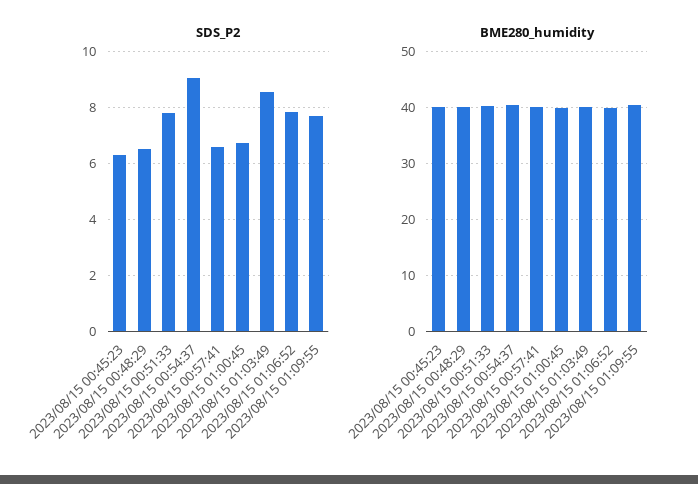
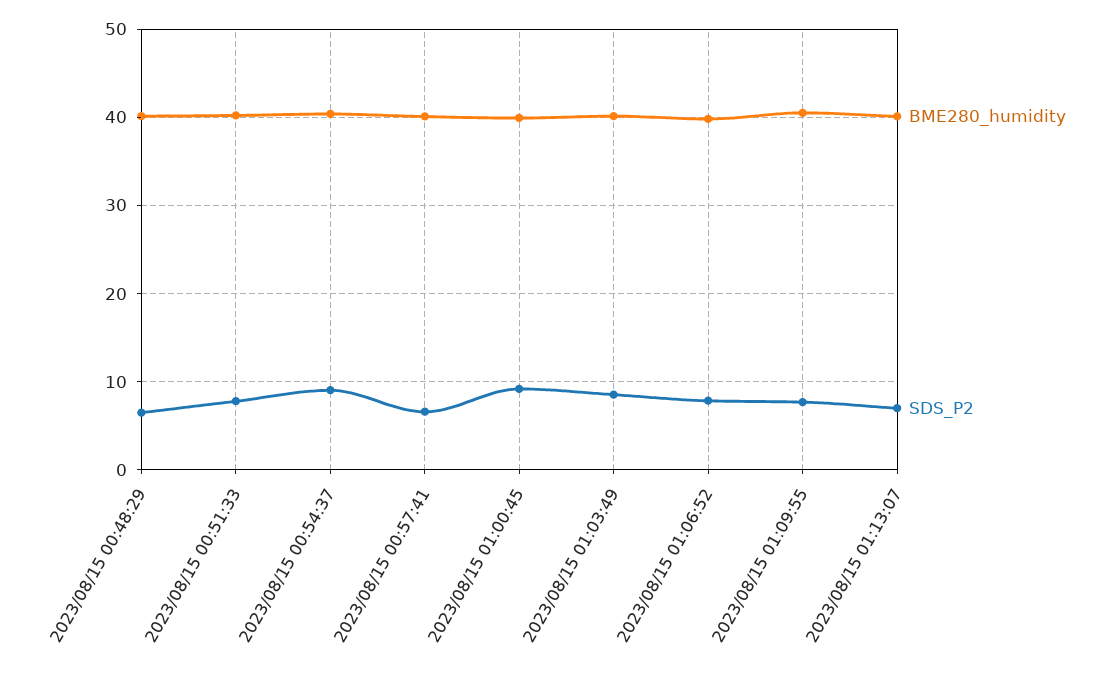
SDS_P2, 2023/08/15 00:45:23: 6.25 -> none
SDS_P2, 2023/08/15 01:00:45: 6.75 -> 9
BME280_humidity, 2023/08/15 00:45:23: 40 -> none
BME280_humidity, 2023/08/15 01:13:07: none -> 40
SDS_P2, 2023/08/15 01:13:07: none -> 7

